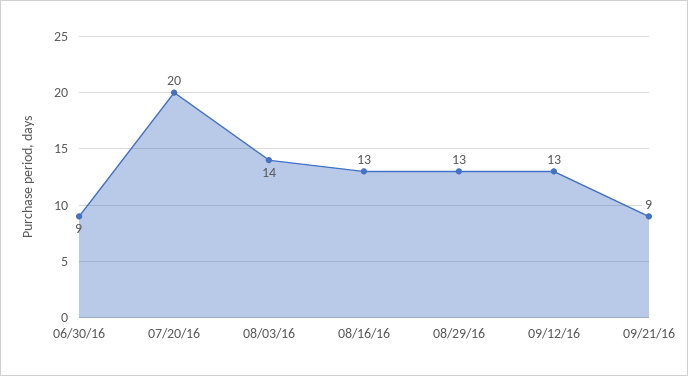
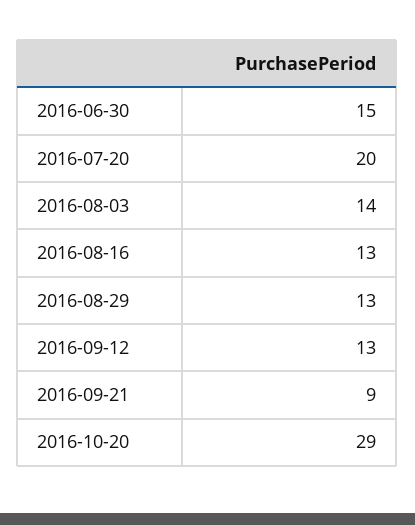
06/30/16: 9 -> 15
2016-10-20: none -> 29

